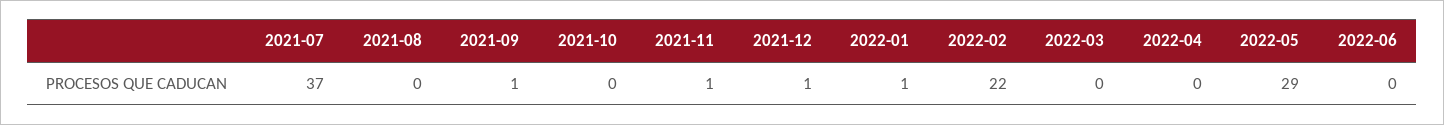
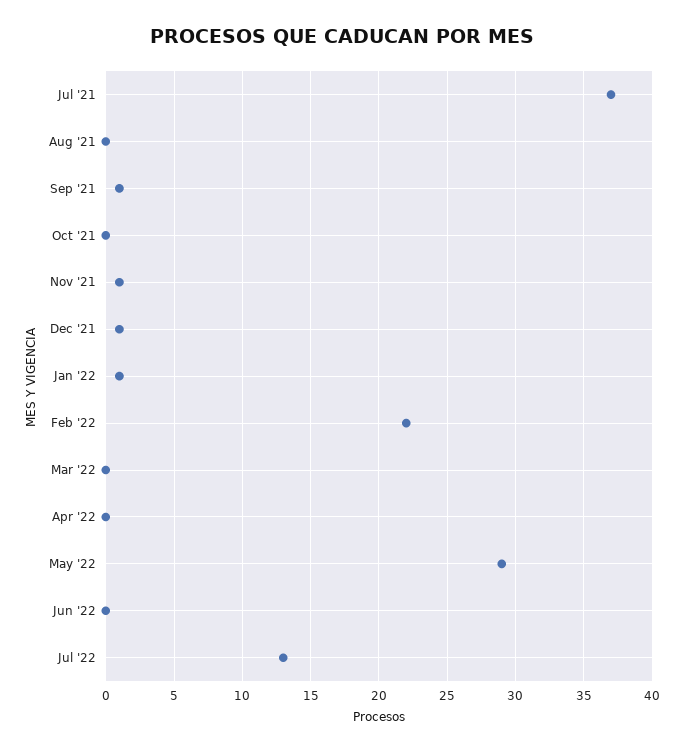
Jul '22: none -> 13

